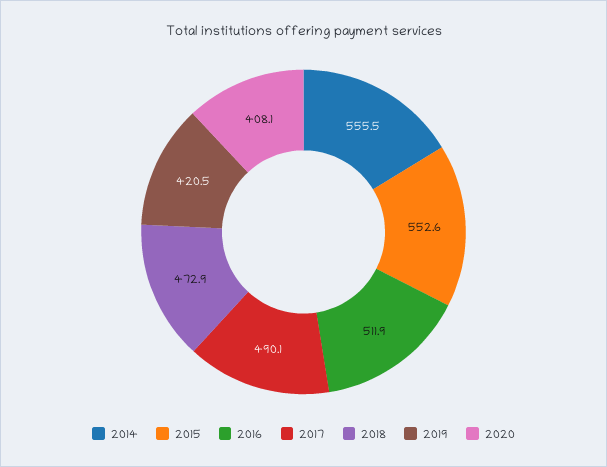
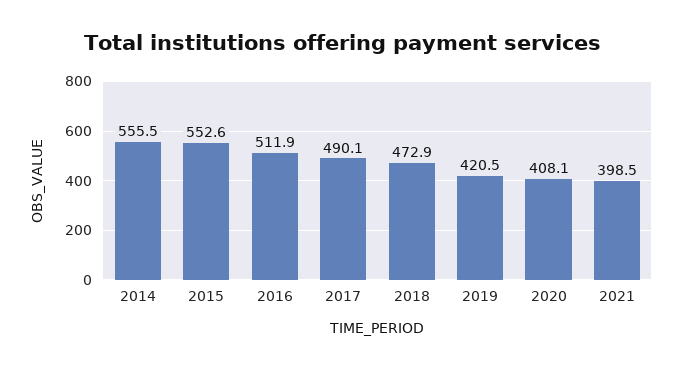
2021: none -> 398.5

